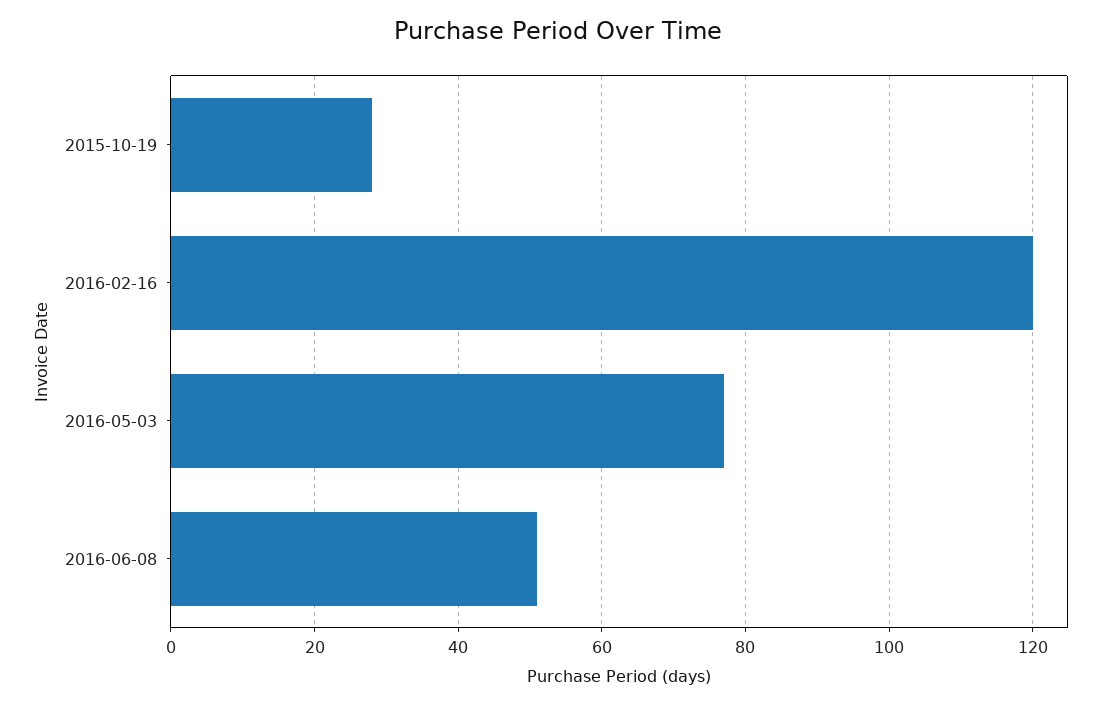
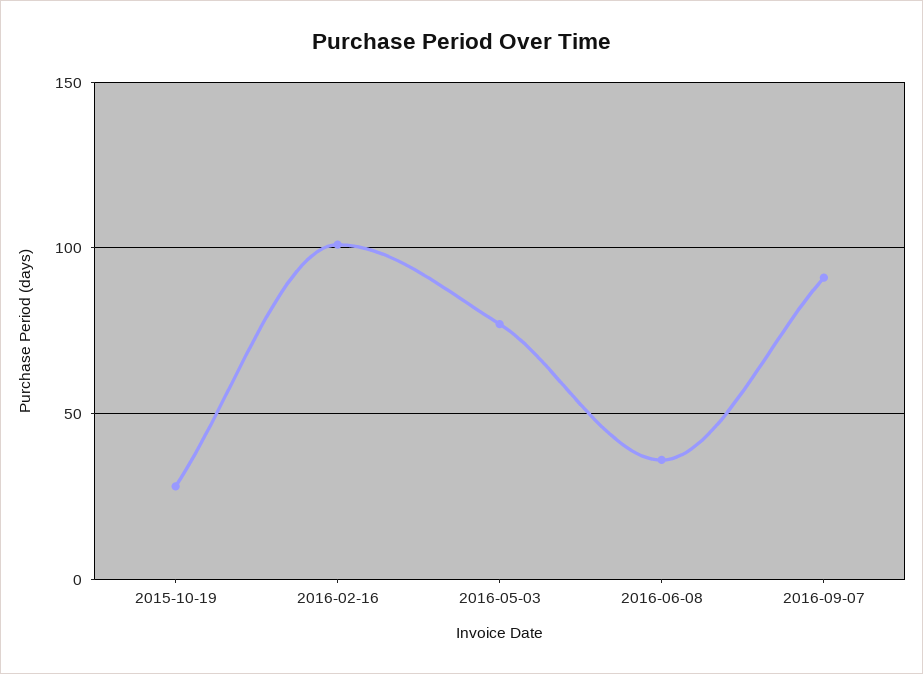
2016-02-16: 120 -> 100
2016-06-08: 50 -> 35
2016-09-07: none -> 90

